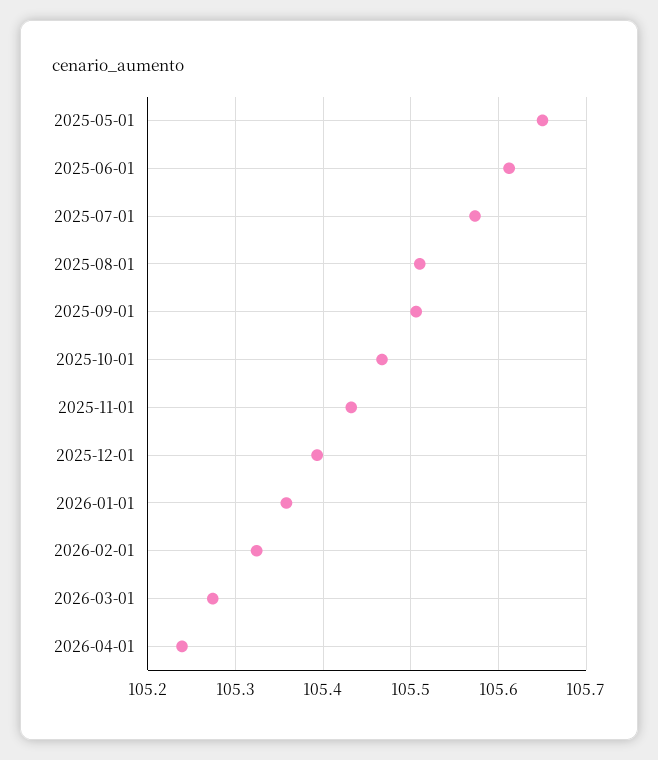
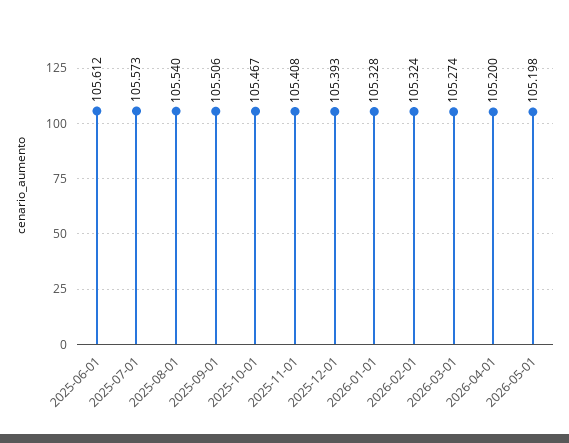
2025-05-01: 105.65 -> none
2025-08-01: 105.51 -> 105.54
2025-11-01: 105.43 -> 105.408
2026-01-01: 105.36 -> 105.328
2026-04-01: 105.24 -> 105.2
2026-05-01: none -> 105.198

